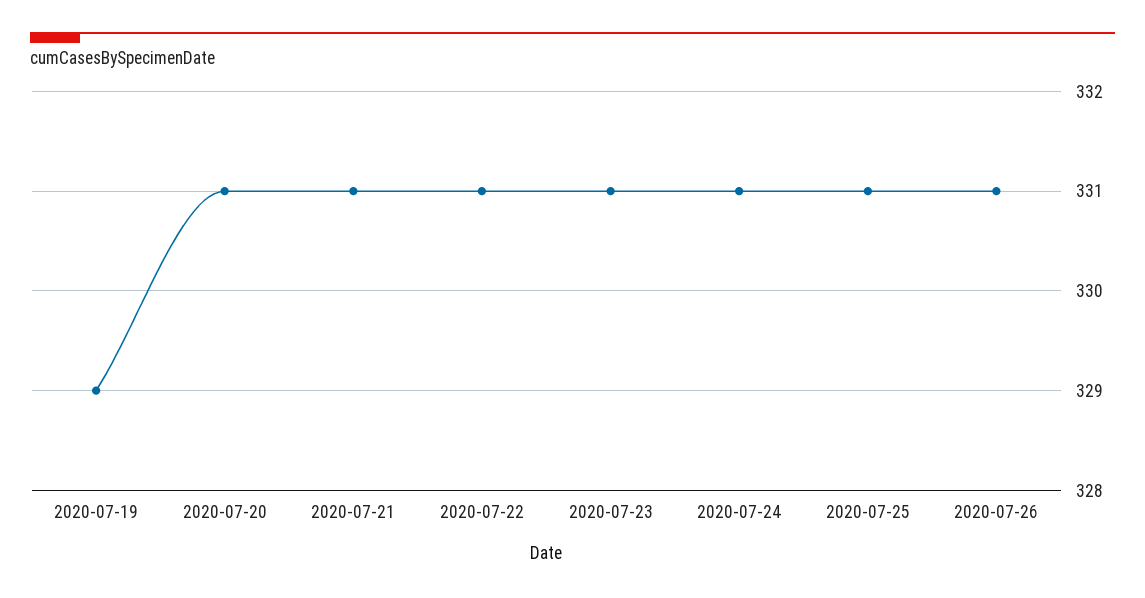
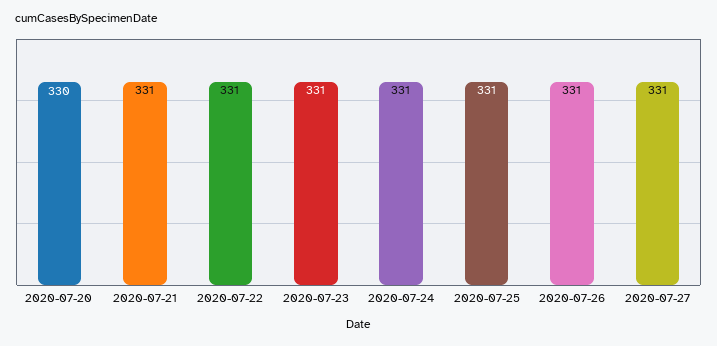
2020-07-19: 329 -> none
2020-07-20: 331 -> 330
2020-07-27: none -> 331

